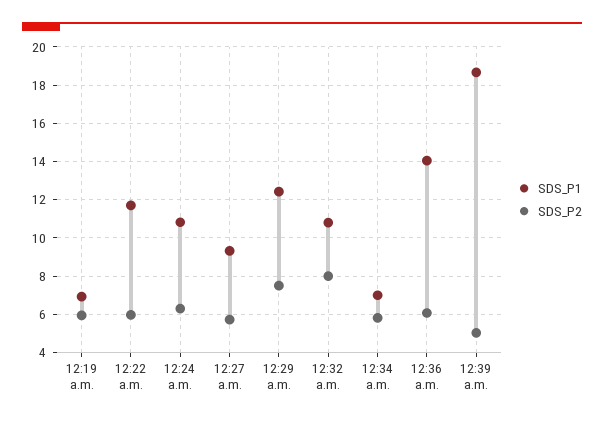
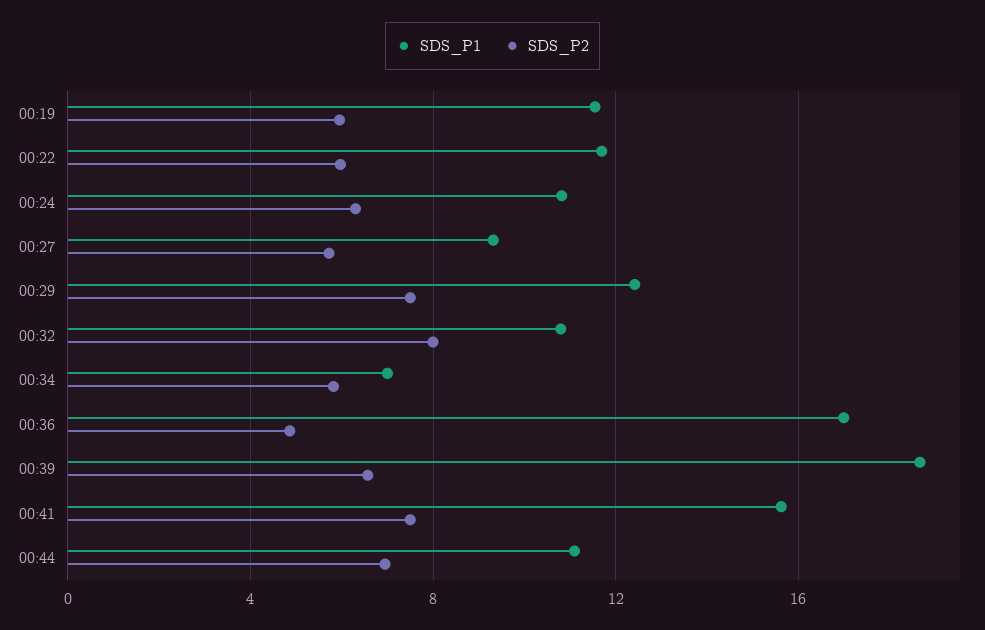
SDS_P1, 12:19 a.m.: 7 -> 11.5
SDS_P1, 12:36 a.m.: 14 -> 17
SDS_P2, 12:36 a.m.: 6 -> 5
SDS_P2, 12:39 a.m.: 5 -> 6.5
SDS_P1, 00:41: none -> 15.5
SDS_P2, 00:41: none -> 7.5
SDS_P1, 00:44: none -> 11
SDS_P2, 00:44: none -> 7

